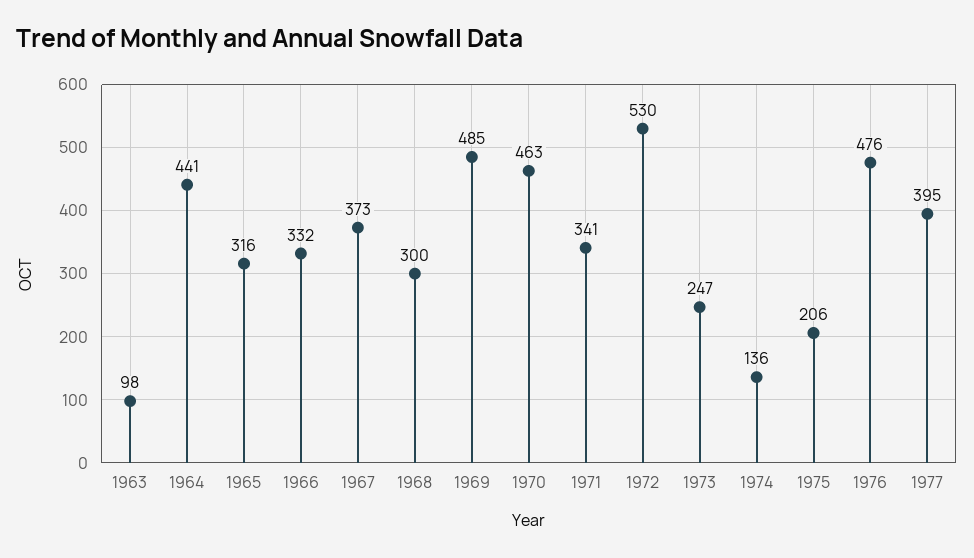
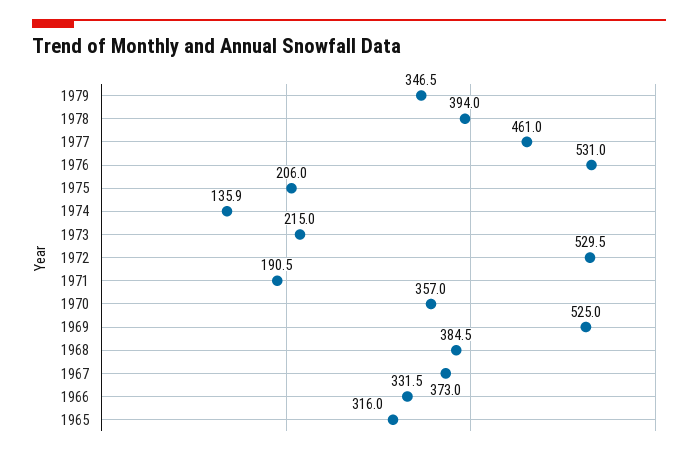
1963: 98 -> none
1964: 441 -> none
1968: 300 -> 384.5
1969: 485 -> 525
1970: 463 -> 357
1971: 341 -> 190.5
1973: 247 -> 215
1976: 476 -> 531
1977: 395 -> 461
1979: none -> 346.5
1978: none -> 394

